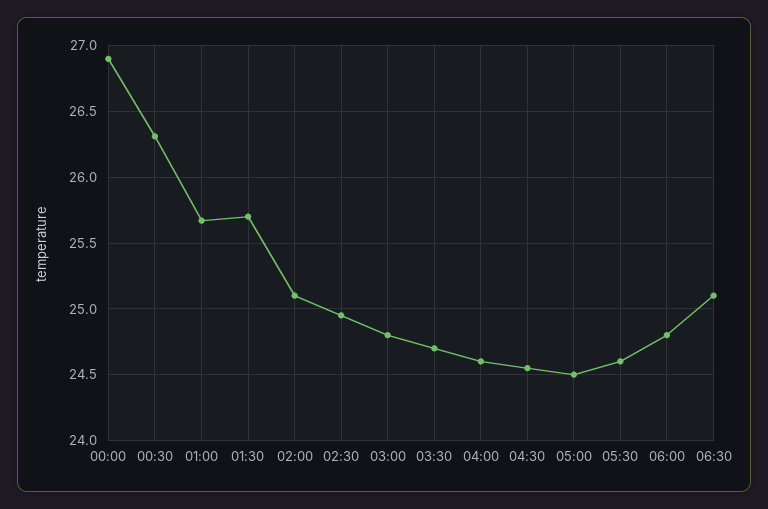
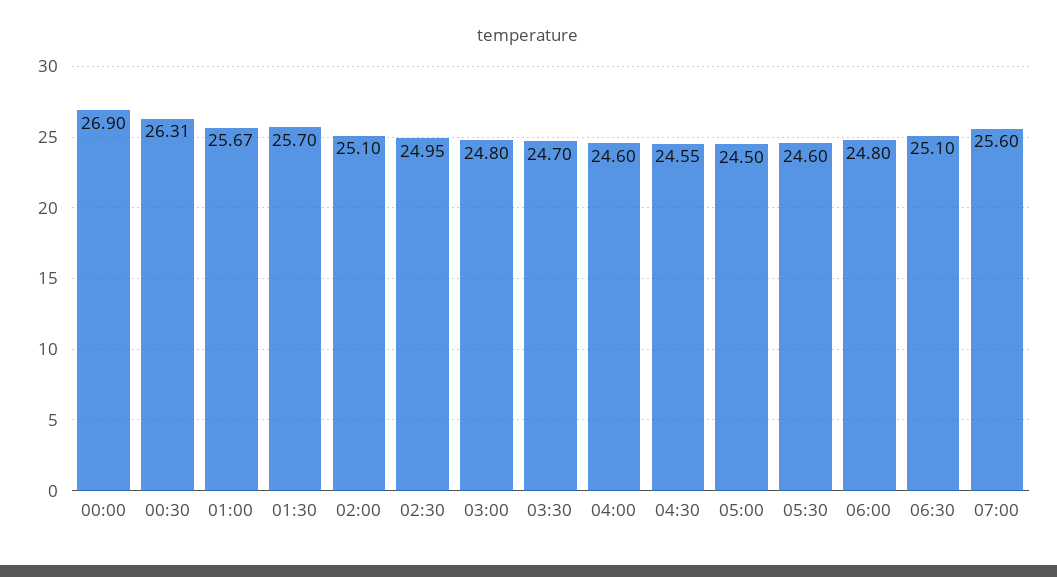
07:00: none -> 25.6

